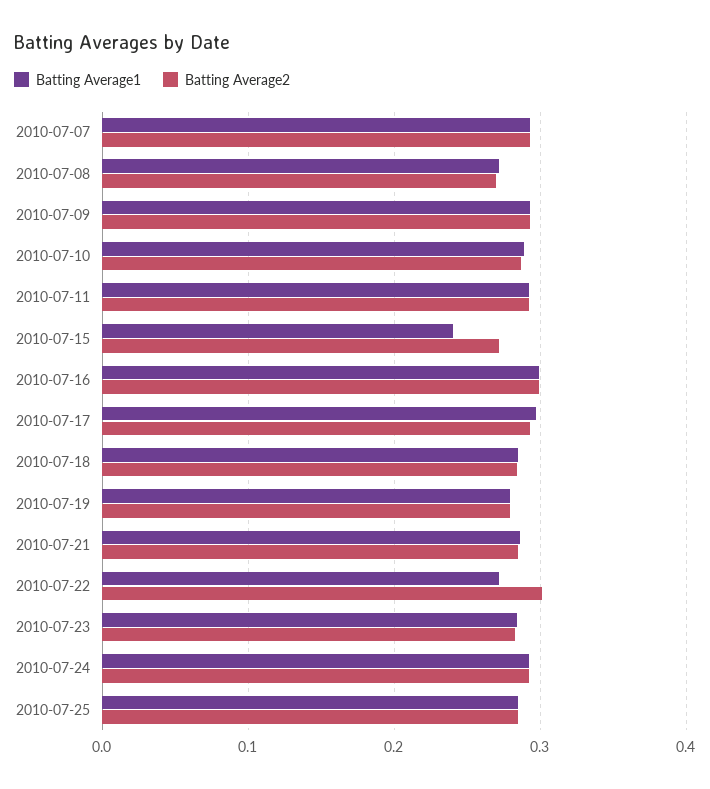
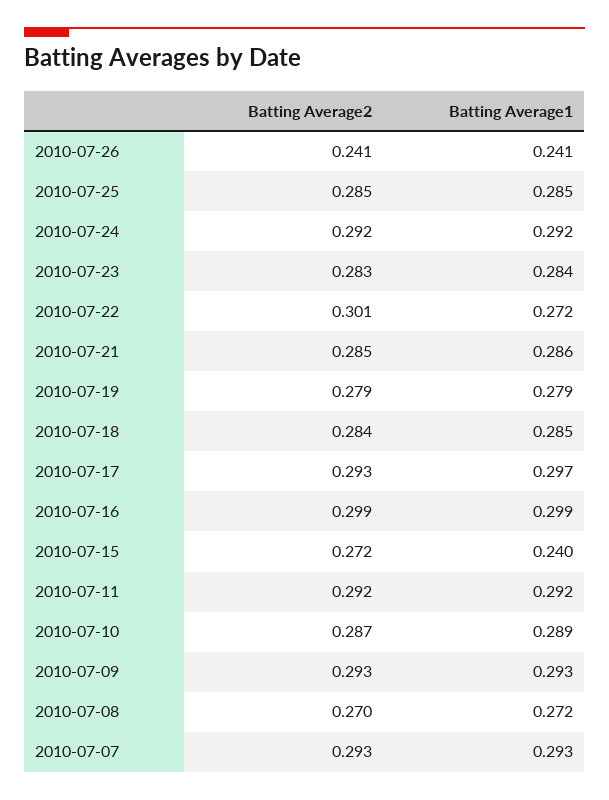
Batting Average2, 2010-07-26: none -> 0.241
Batting Average1, 2010-07-26: none -> 0.241

